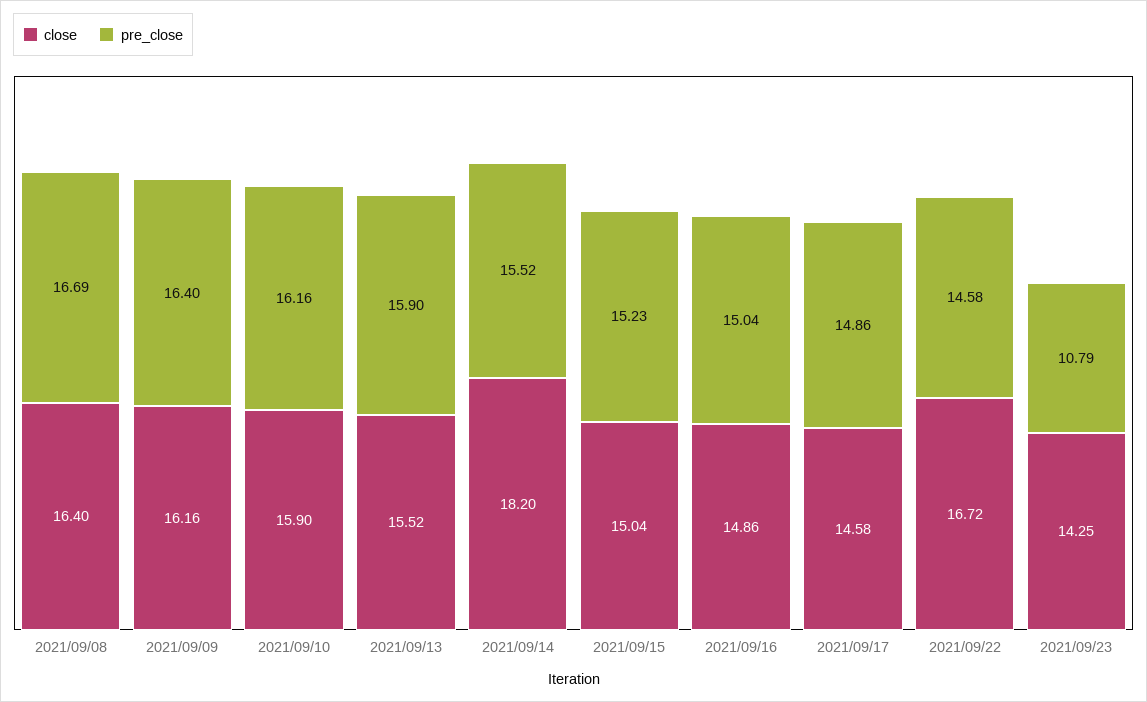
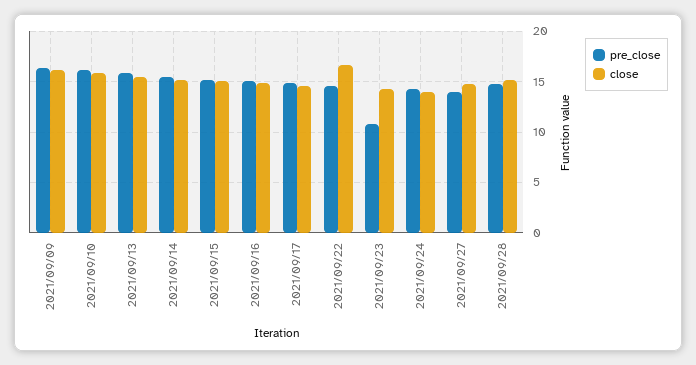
close, 2021/09/08: 16.4 -> none
pre_close, 2021/09/08: 16.69 -> none
close, 2021/09/14: 18.2 -> 15
pre_close, 2021/09/24: none -> 14
close, 2021/09/24: none -> 14
pre_close, 2021/09/27: none -> 14
close, 2021/09/27: none -> 15
pre_close, 2021/09/28: none -> 15
close, 2021/09/28: none -> 15

